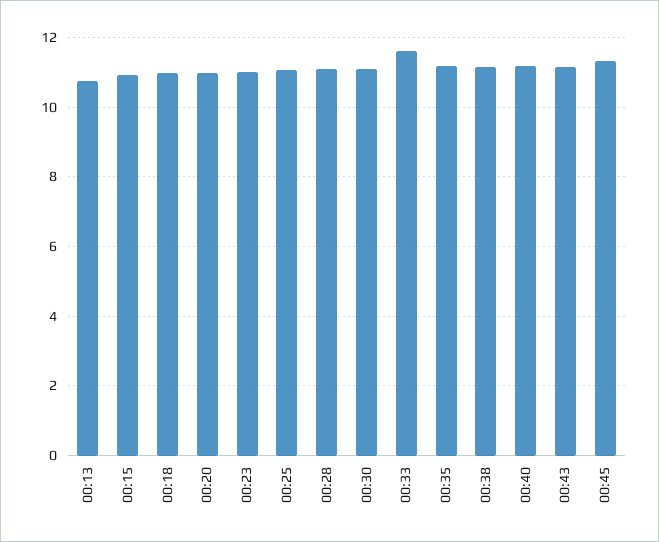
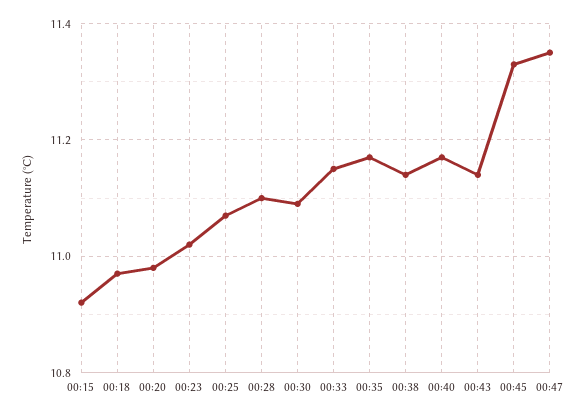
00:13: 10.8 -> none
00:33: 11.6 -> 11.15
00:47: none -> 11.35

